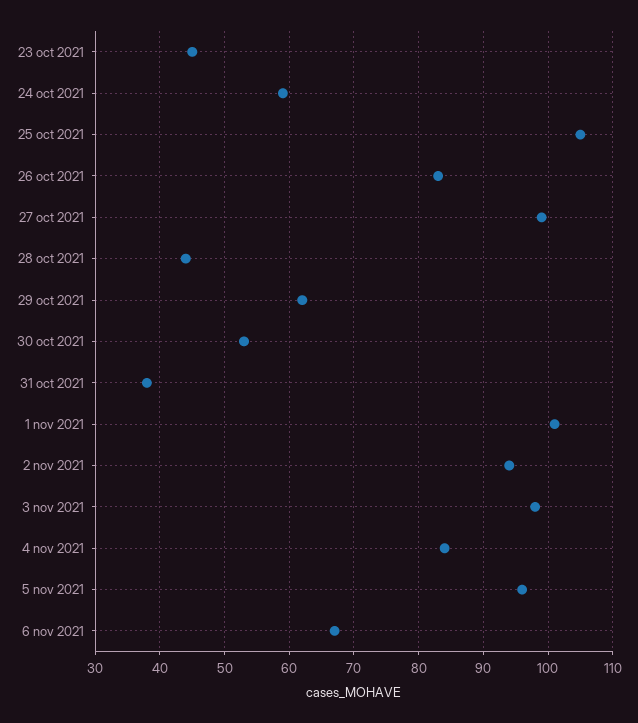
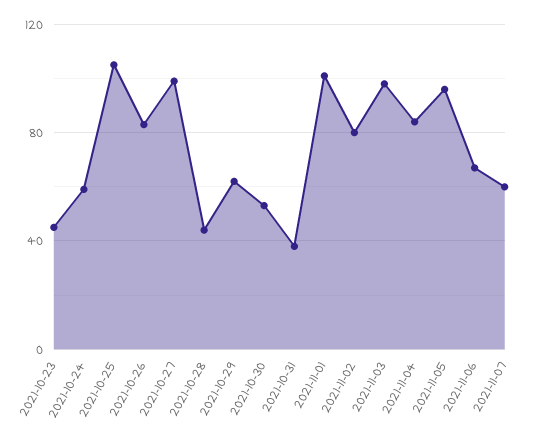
2 nov 2021: 94 -> 80
2021-11-07: none -> 60

